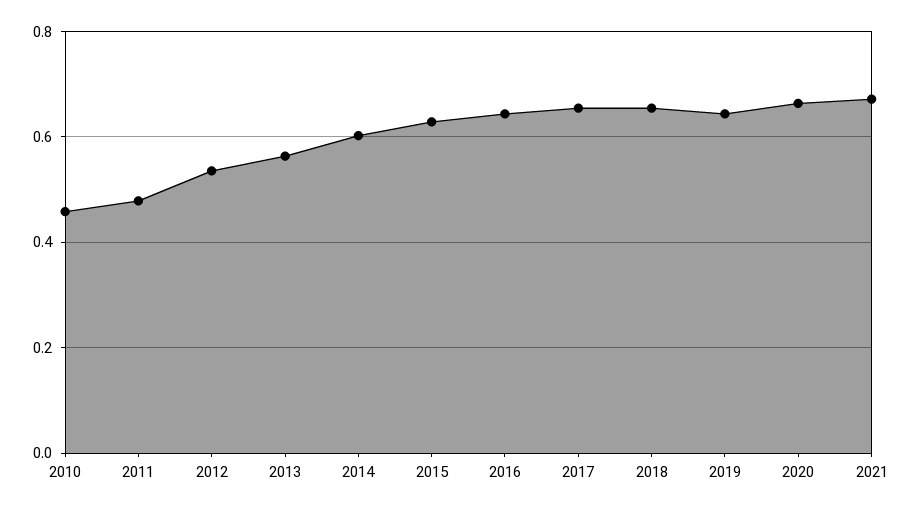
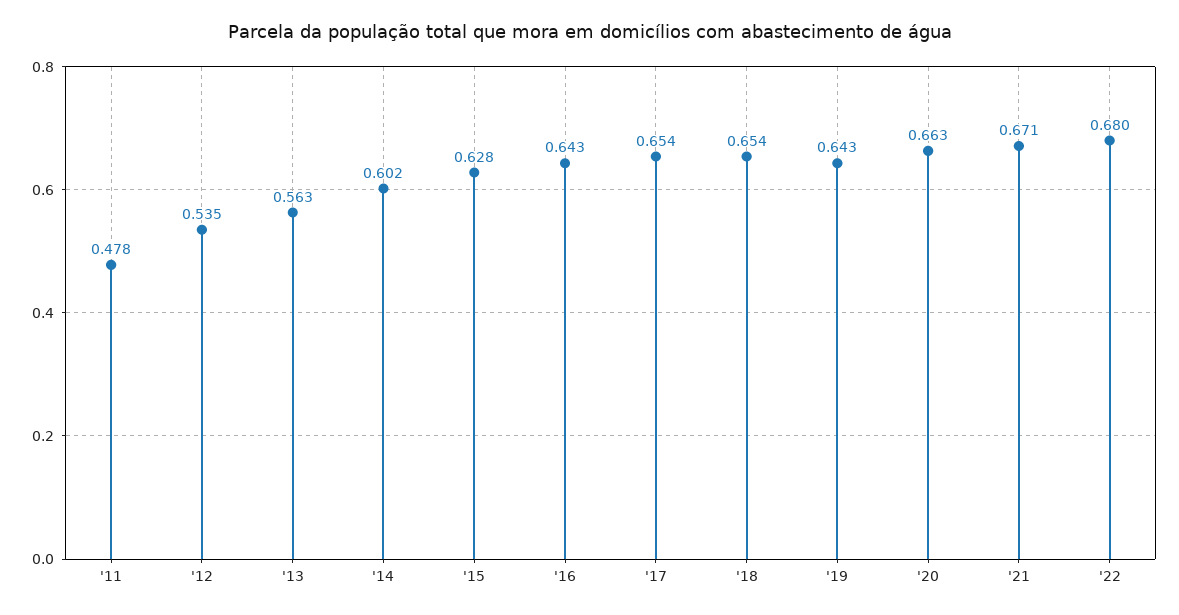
2010: 0.46 -> none
'22: none -> 0.68

